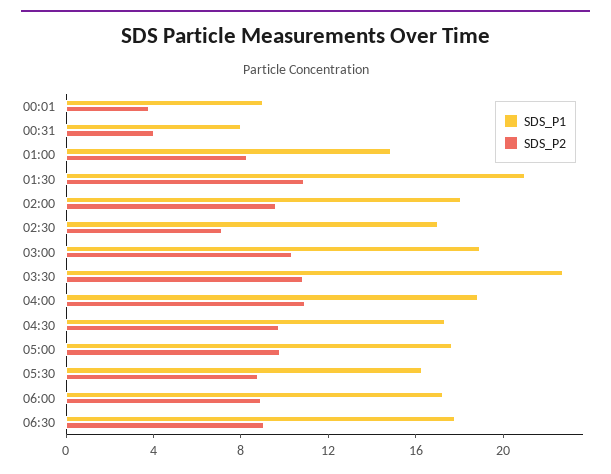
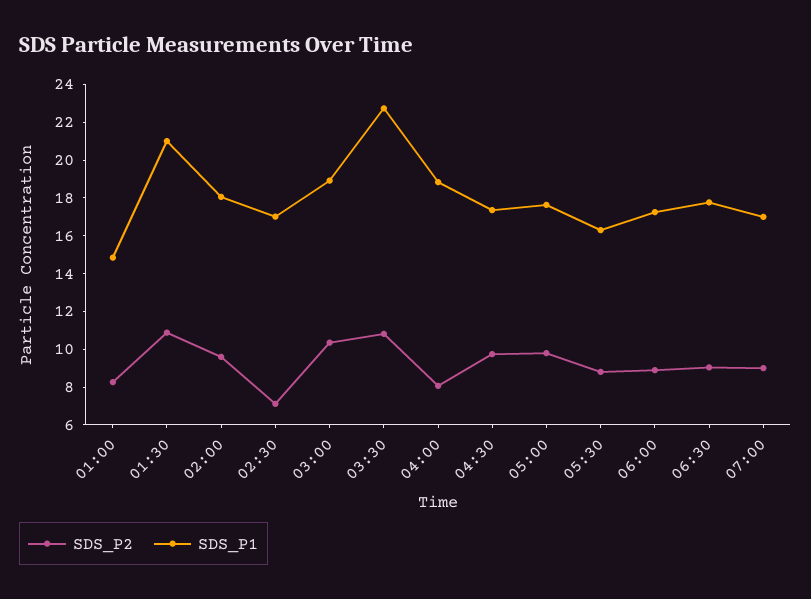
SDS_P1, 00:01: 9 -> none
SDS_P2, 00:01: 4 -> none
SDS_P1, 00:31: 8 -> none
SDS_P2, 00:31: 4 -> none
SDS_P2, 04:00: 11 -> 8
SDS_P2, 07:00: none -> 9
SDS_P1, 07:00: none -> 17

